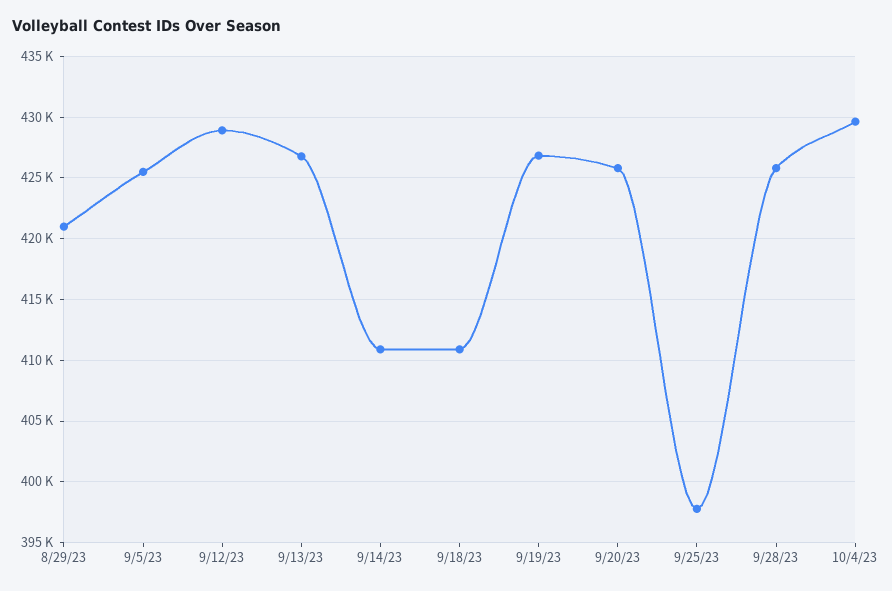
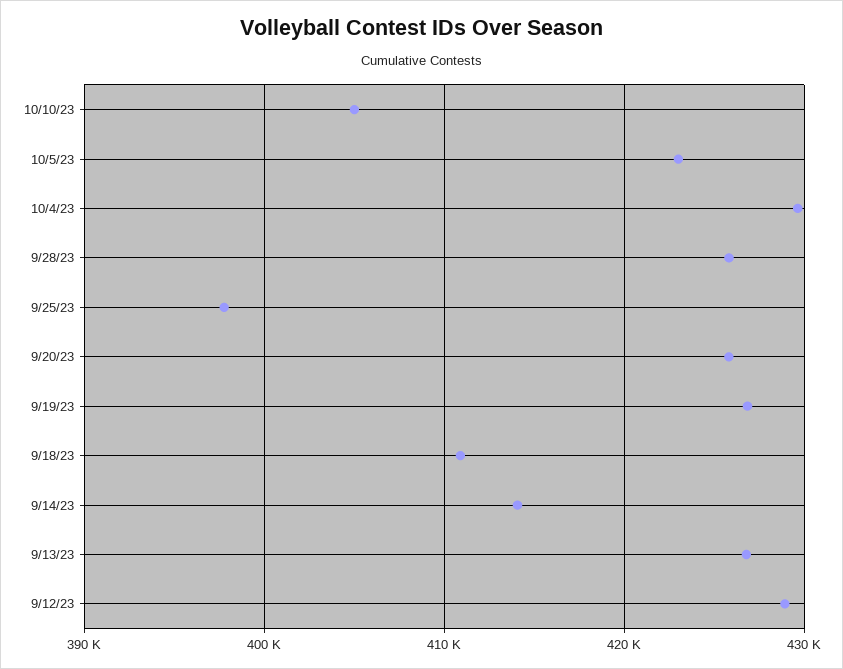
8/29/23: 421000 -> none
9/5/23: 425500 -> none
9/14/23: 411000 -> 414000
10/10/23: none -> 405000
10/5/23: none -> 423000

